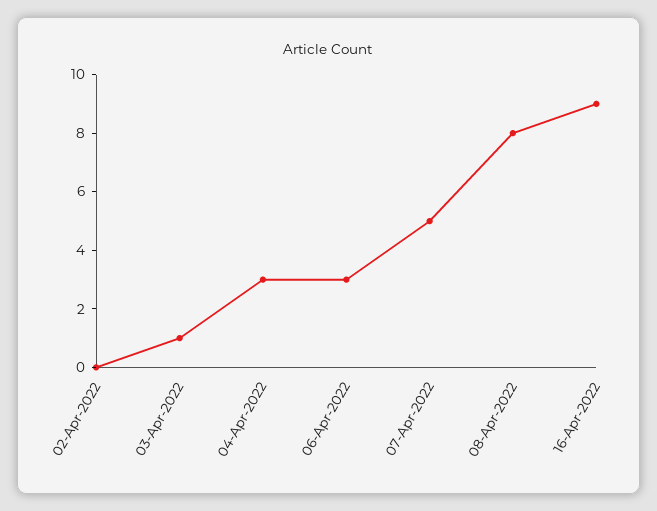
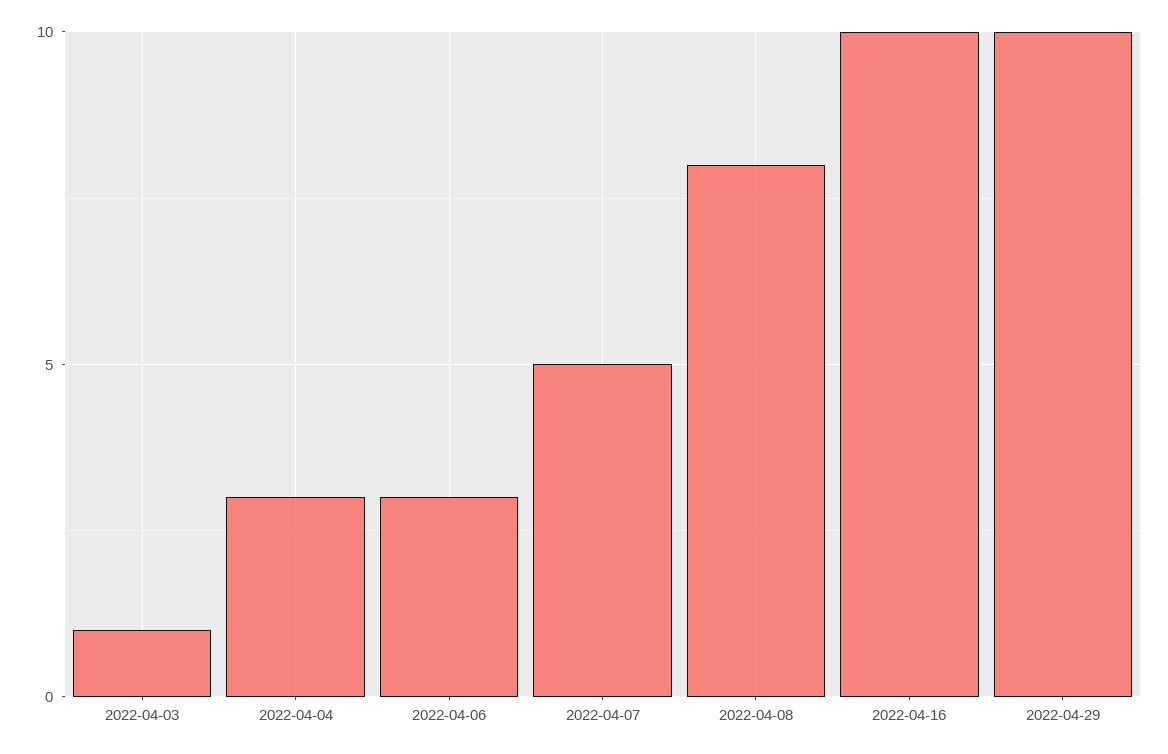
02-Apr-2022: 0 -> none
16-Apr-2022: 9 -> 10
2022-04-29: none -> 10

